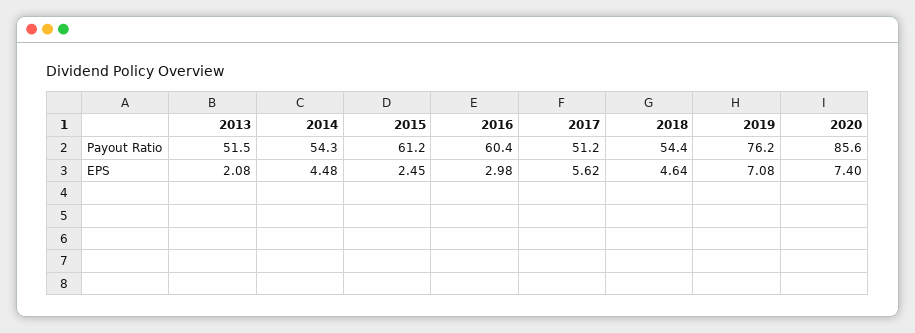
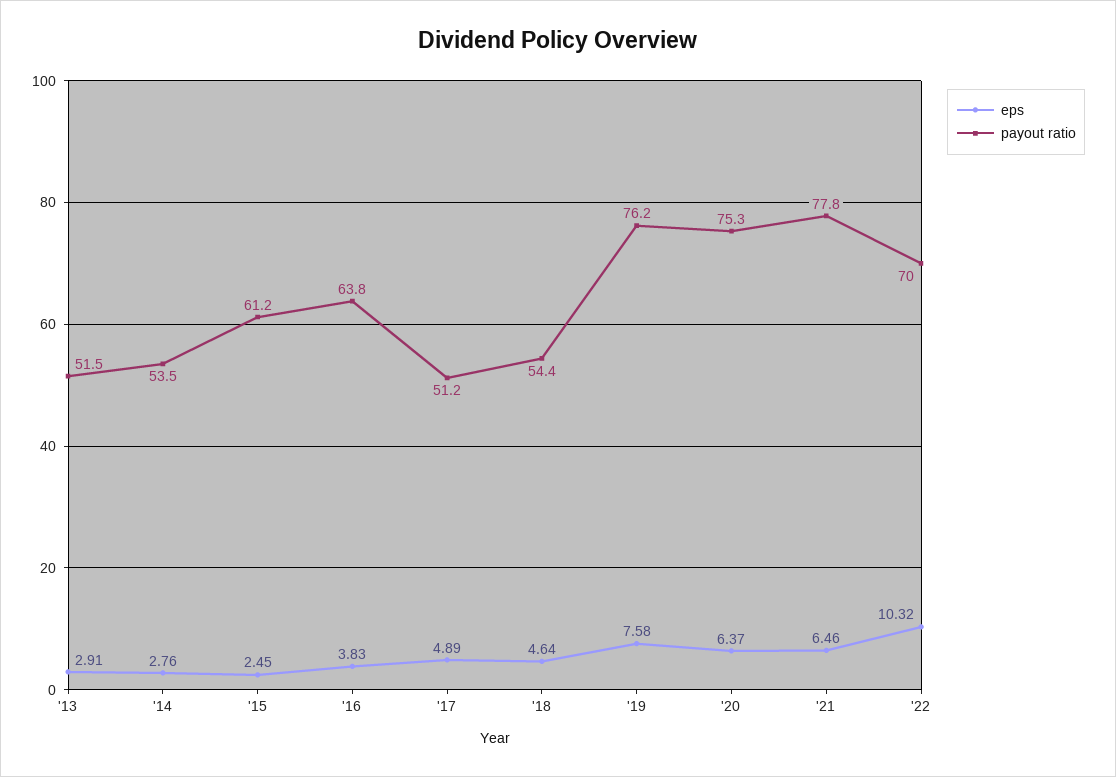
Payout Ratio, 2014: 54.3 -> 53.5
Payout Ratio, 2016: 60.4 -> 63.8
Payout Ratio, 2020: 85.6 -> 75.3
EPS, 2013: 2.08 -> 2.91
EPS, 2014: 4.48 -> 2.76
EPS, 2016: 2.98 -> 3.83
EPS, 2017: 5.62 -> 4.89
EPS, 2019: 7.08 -> 7.58
EPS, 2020: 7.4 -> 6.37
EPS, '21: none -> 6.46
Payout Ratio, '21: none -> 77.8
EPS, '22: none -> 10.32
Payout Ratio, '22: none -> 70

